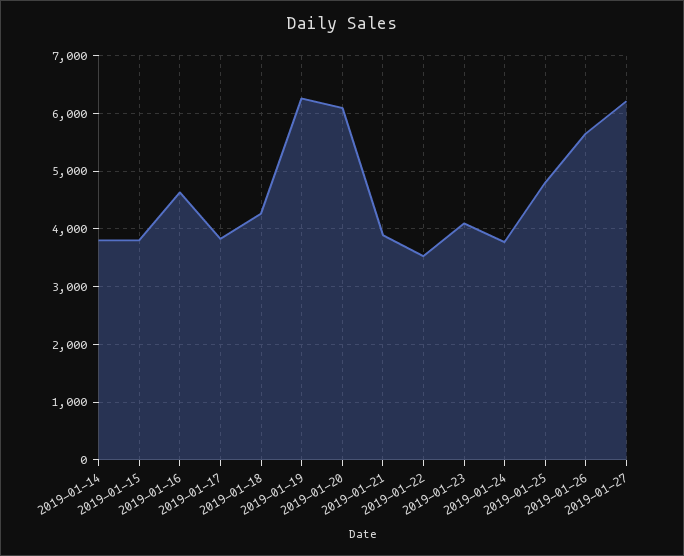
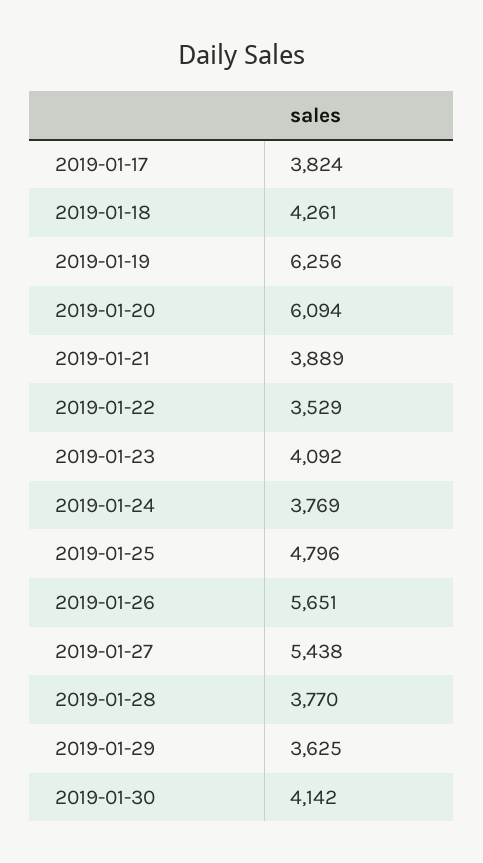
2019-01-14: 3800 -> none
2019-01-15: 3800 -> none
2019-01-16: 4600 -> none
2019-01-27: 6200 -> 5438
2019-01-28: none -> 3770
2019-01-29: none -> 3625
2019-01-30: none -> 4142

